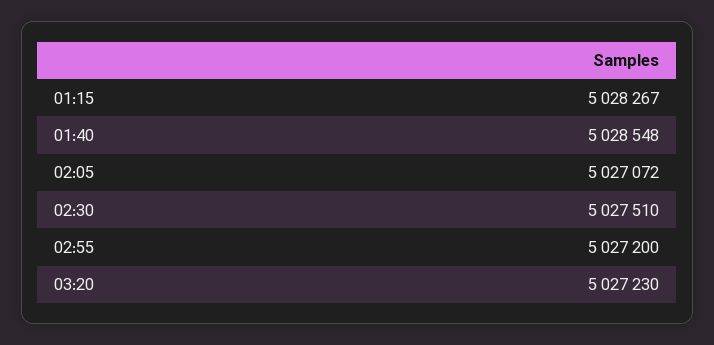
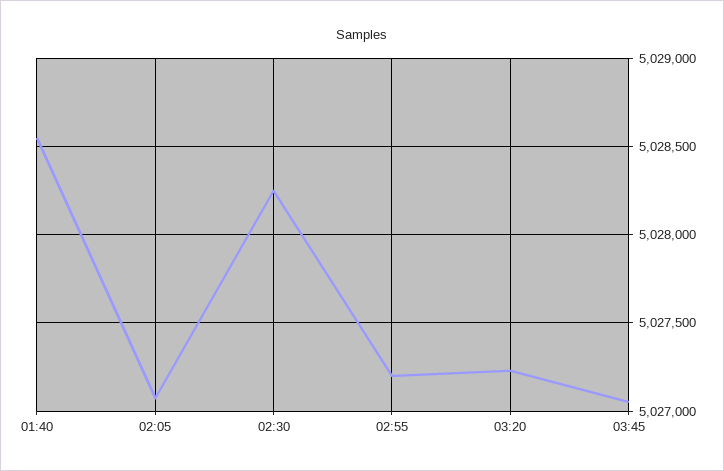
01:15: 5028267 -> none
02:30: 5027510 -> 5028250
03:45: none -> 5027050

